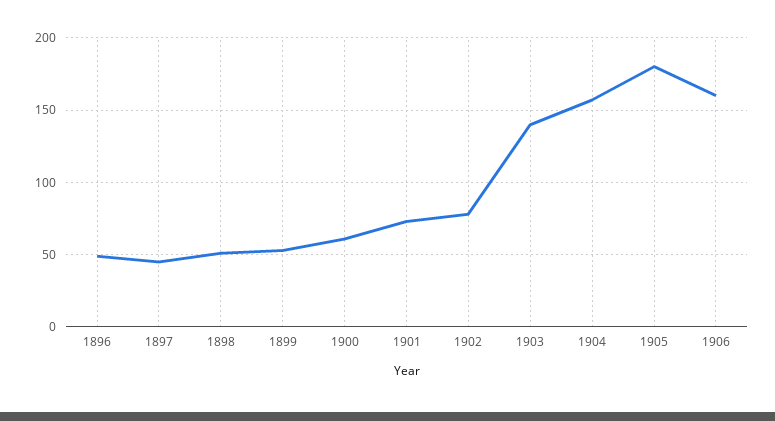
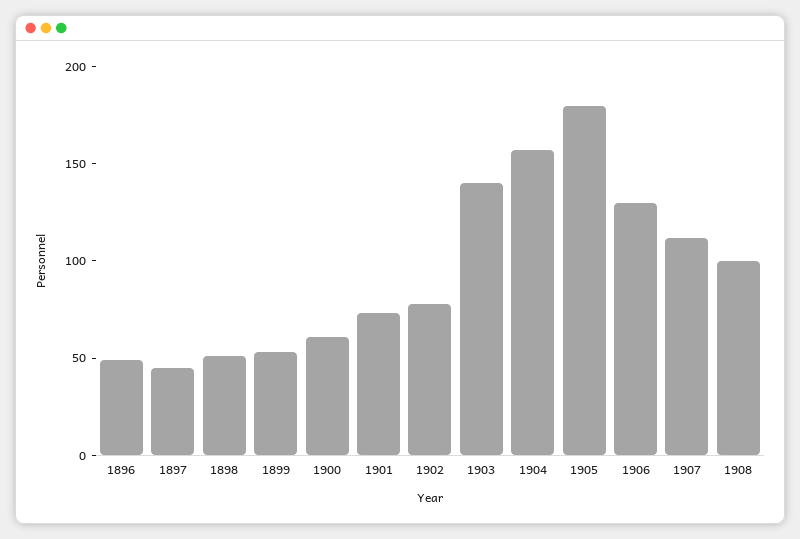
1906: 160 -> 130
1907: none -> 110
1908: none -> 100

